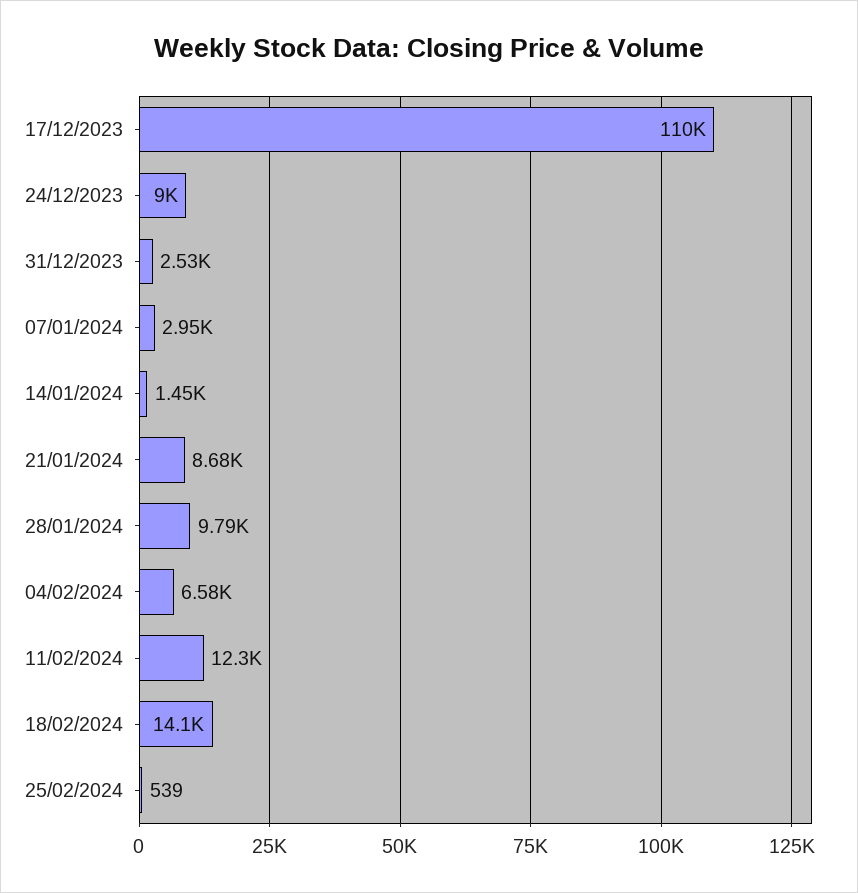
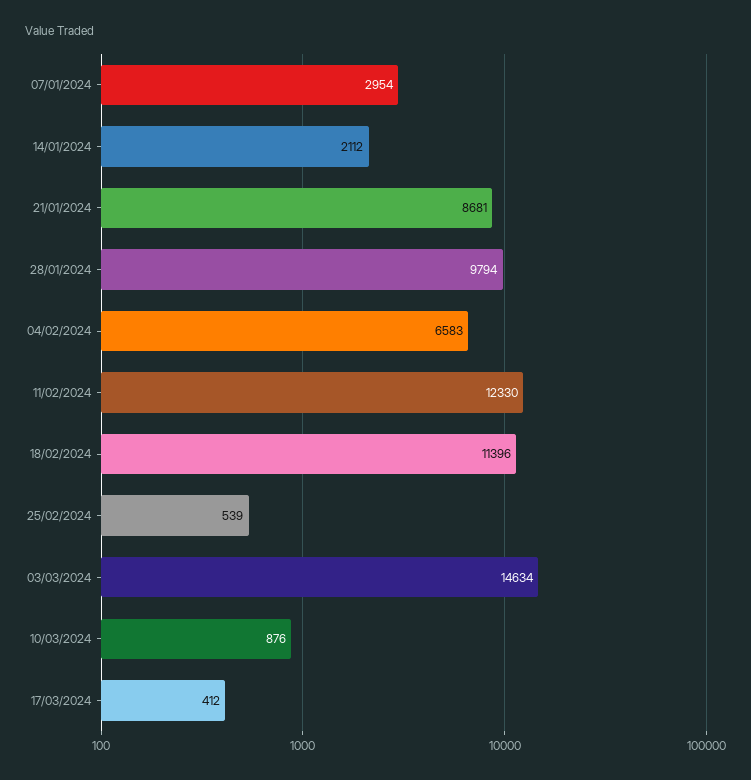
17/12/2023: 110000 -> none
24/12/2023: 9000 -> none
31/12/2023: 2530 -> none
14/01/2024: 1450 -> 2112
18/02/2024: 14100 -> 11396
03/03/2024: none -> 14634
10/03/2024: none -> 876
17/03/2024: none -> 412

